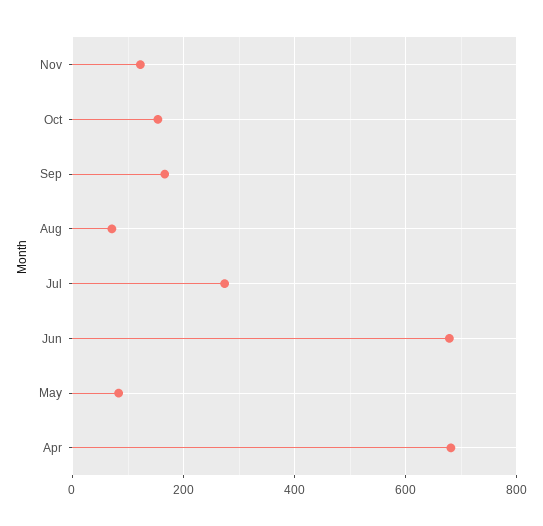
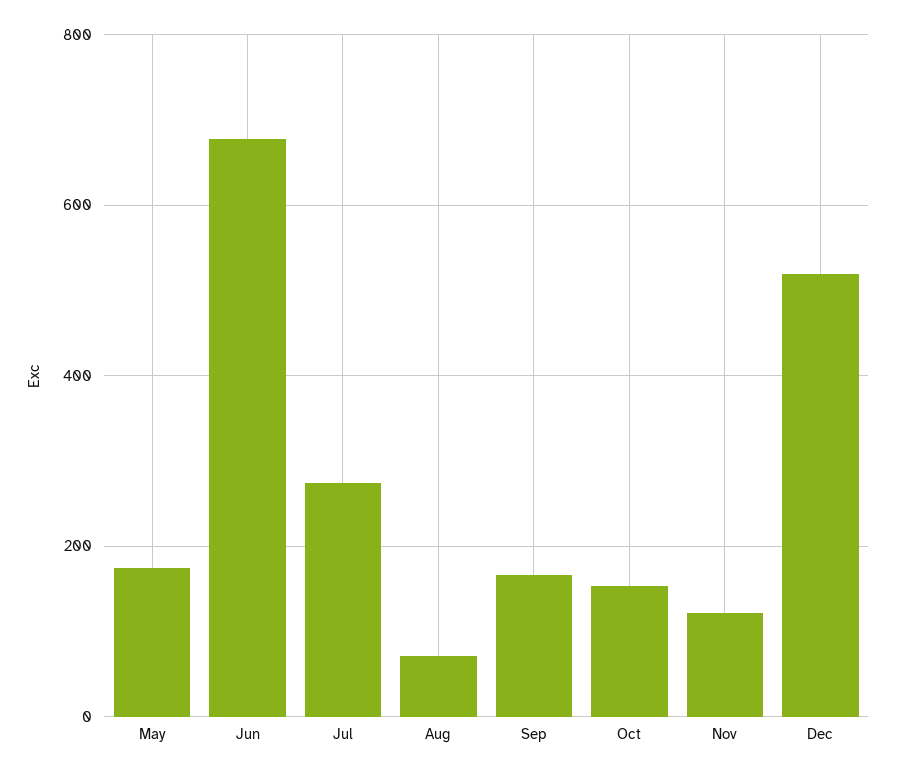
May: 80 -> 180
Apr: 680 -> none
Dec: none -> 520

